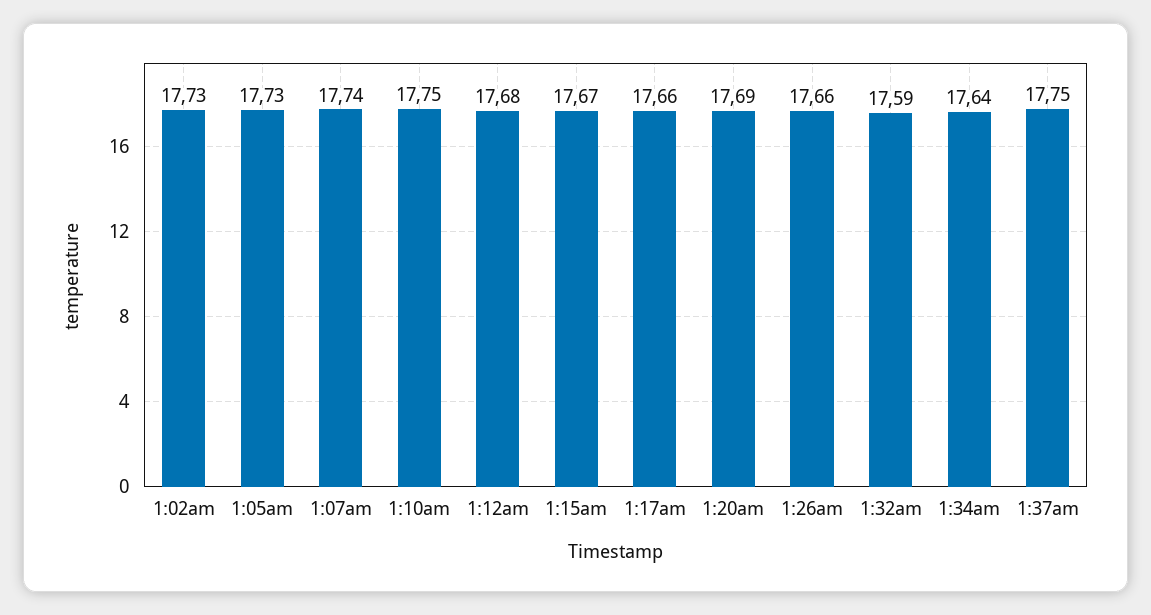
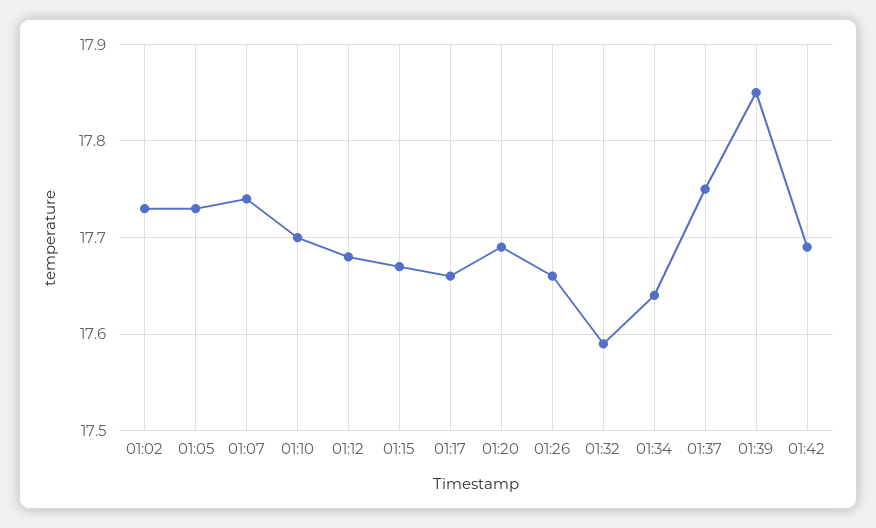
1:10am: 17.75 -> 17.7
01:39: none -> 17.85
01:42: none -> 17.69

